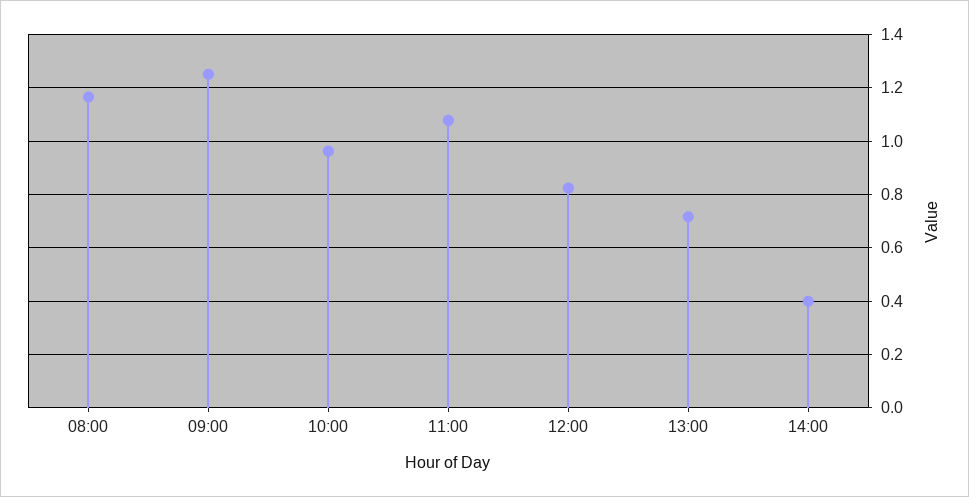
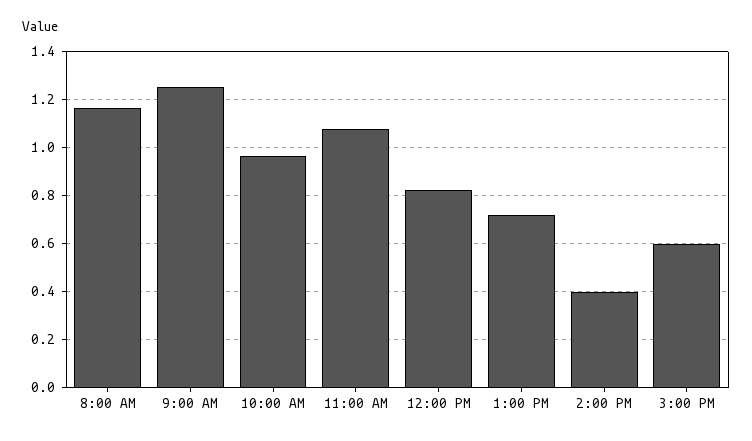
3:00 PM: none -> 0.6

